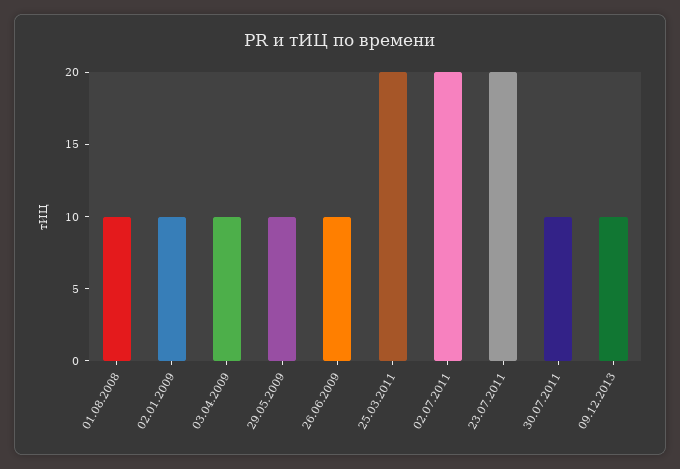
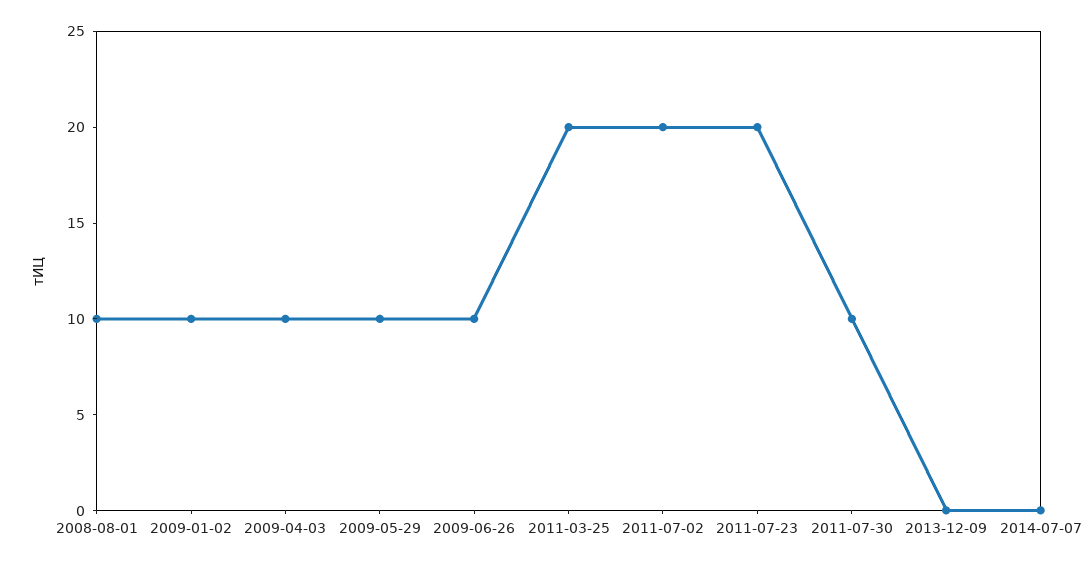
09.12.2013: 10 -> 0
2014-07-07: none -> 0

